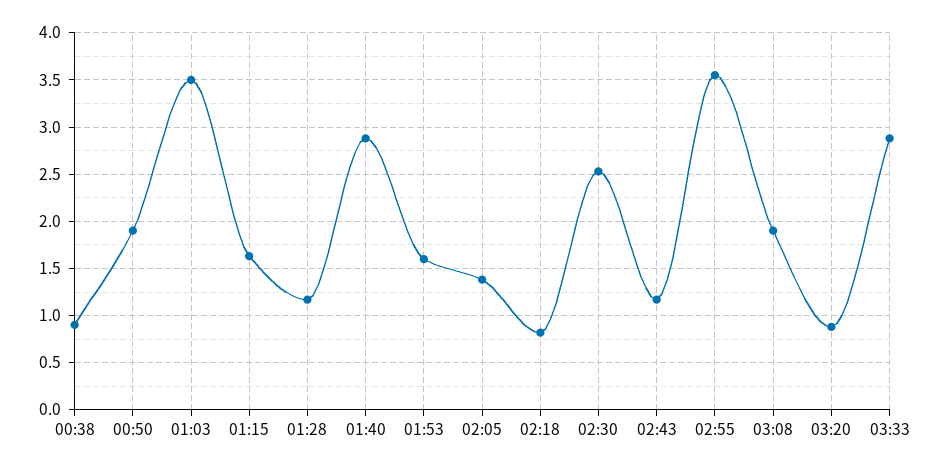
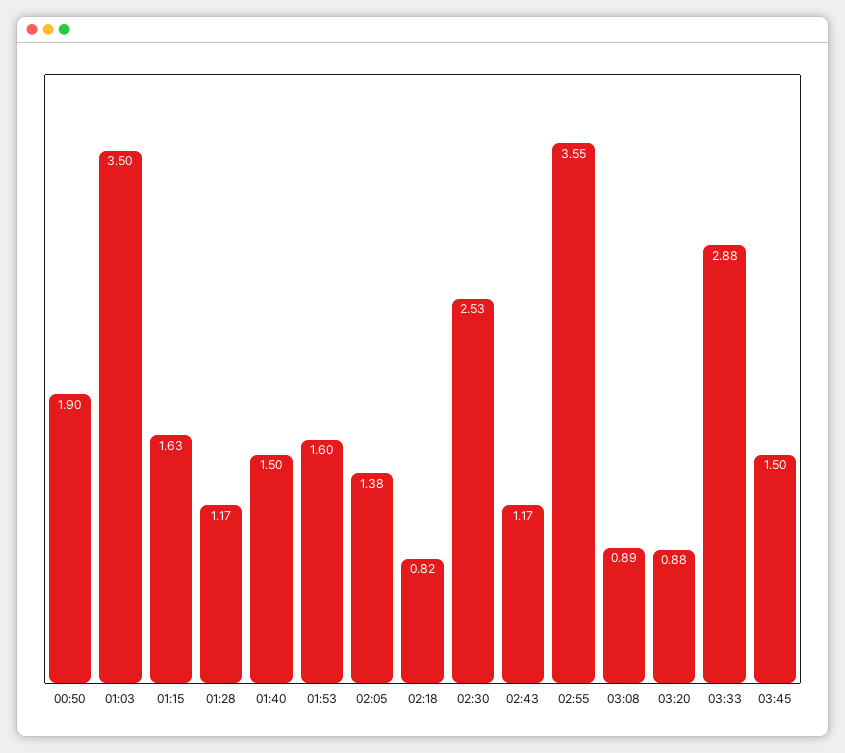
00:38: 0.9 -> none
01:40: 2.9 -> 1.5
03:08: 1.9 -> 0.89
03:45: none -> 1.5

